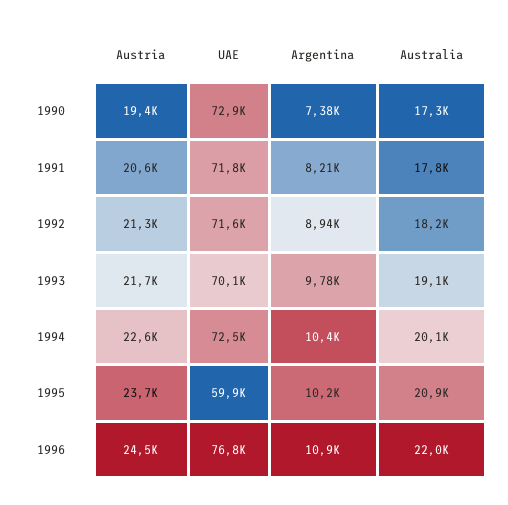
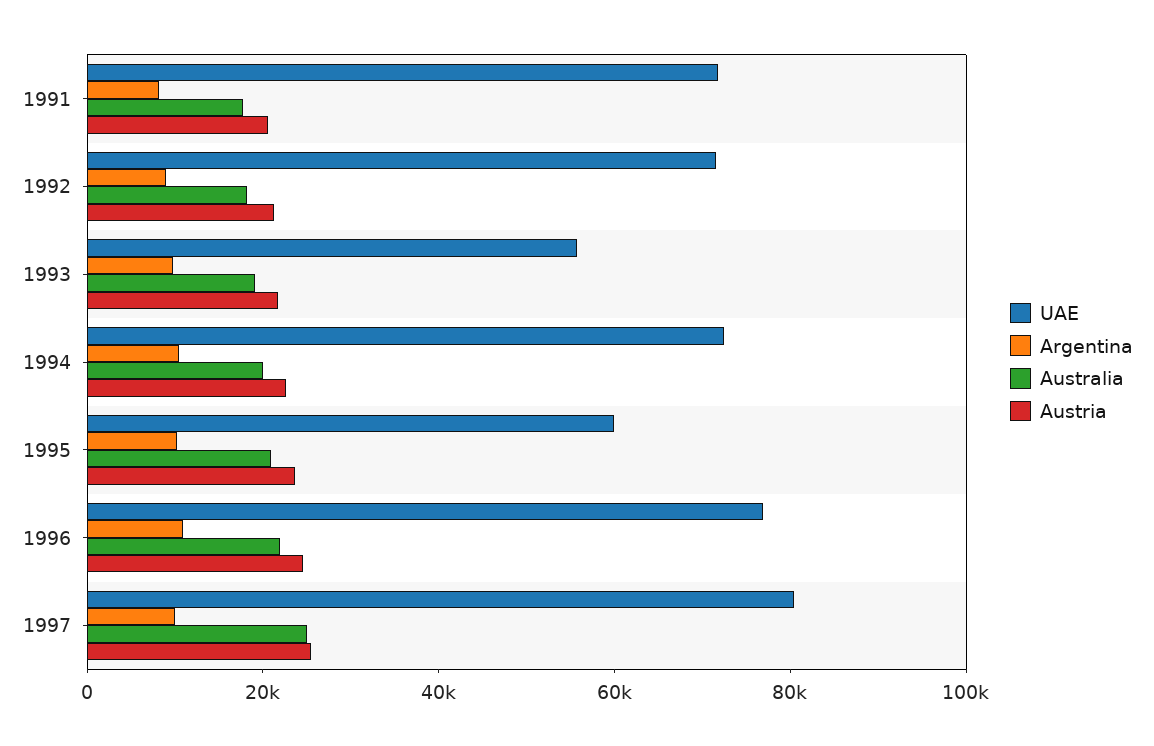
Austria, 1990: 19400 -> none
UAE, 1990: 72900 -> none
Argentina, 1990: 7380 -> none
Australia, 1990: 17300 -> none
UAE, 1993: 70100 -> 55000
UAE, 1997: none -> 80000
Argentina, 1997: none -> 10000
Australia, 1997: none -> 25000
Austria, 1997: none -> 25000

